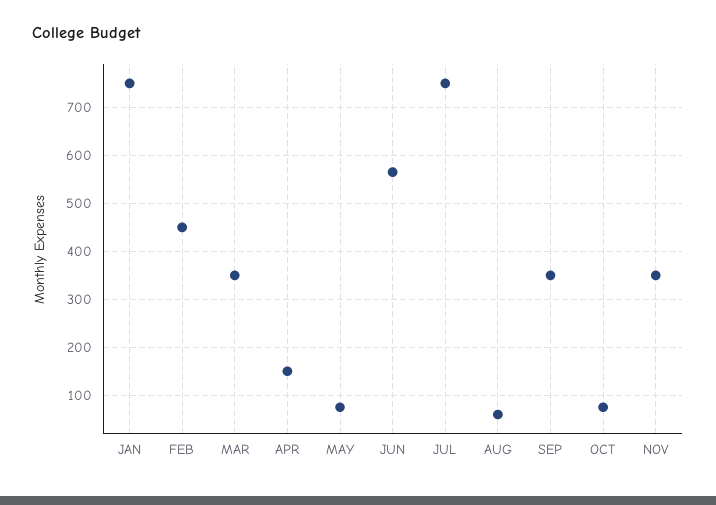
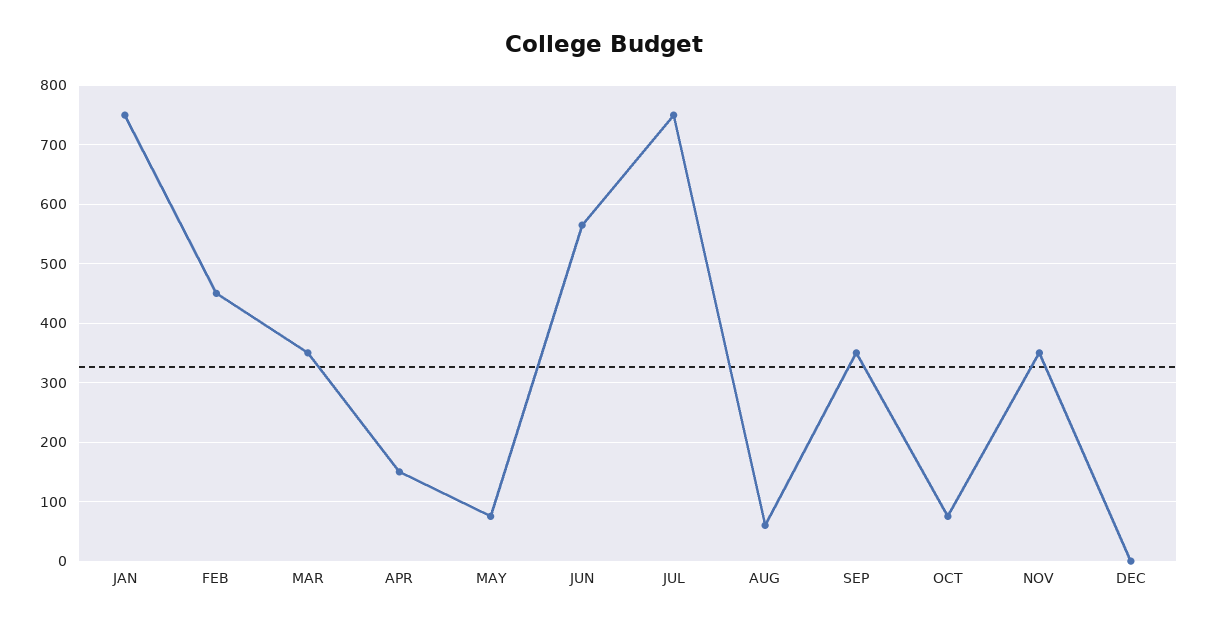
DEC: none -> 0

